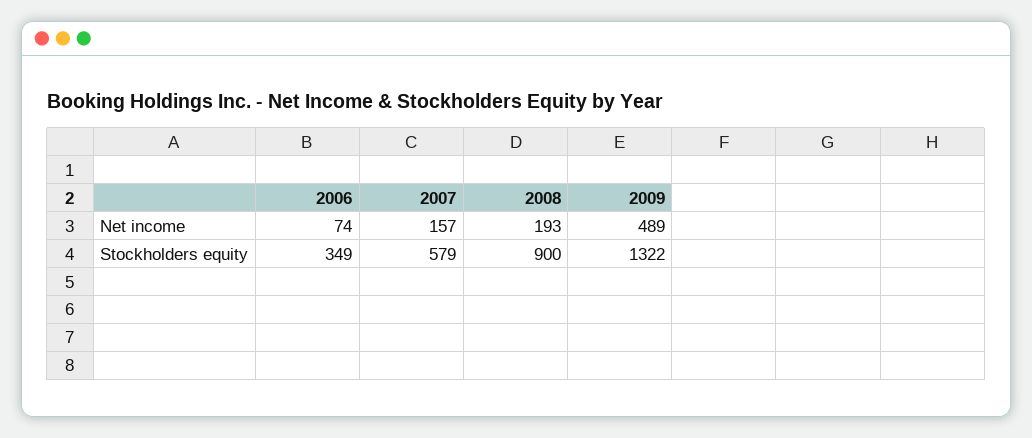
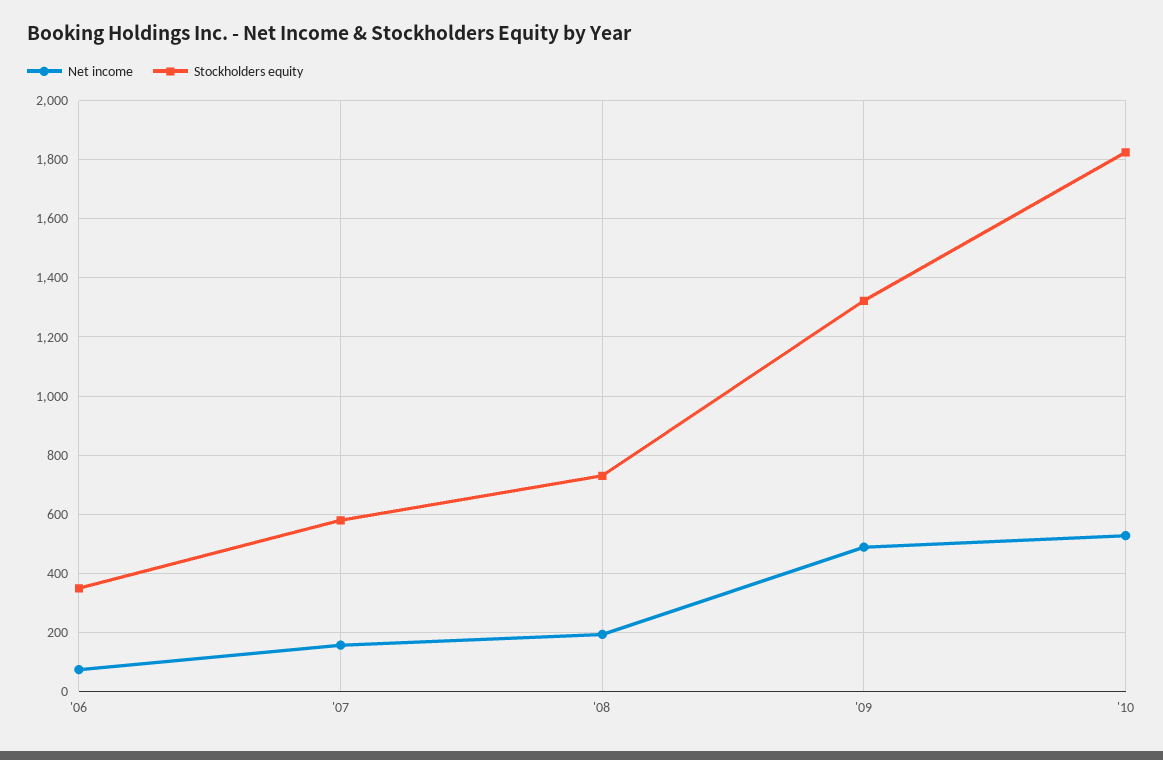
Stockholders equity, 2008: 900 -> 725
Net income, '10: none -> 525
Stockholders equity, '10: none -> 1825

